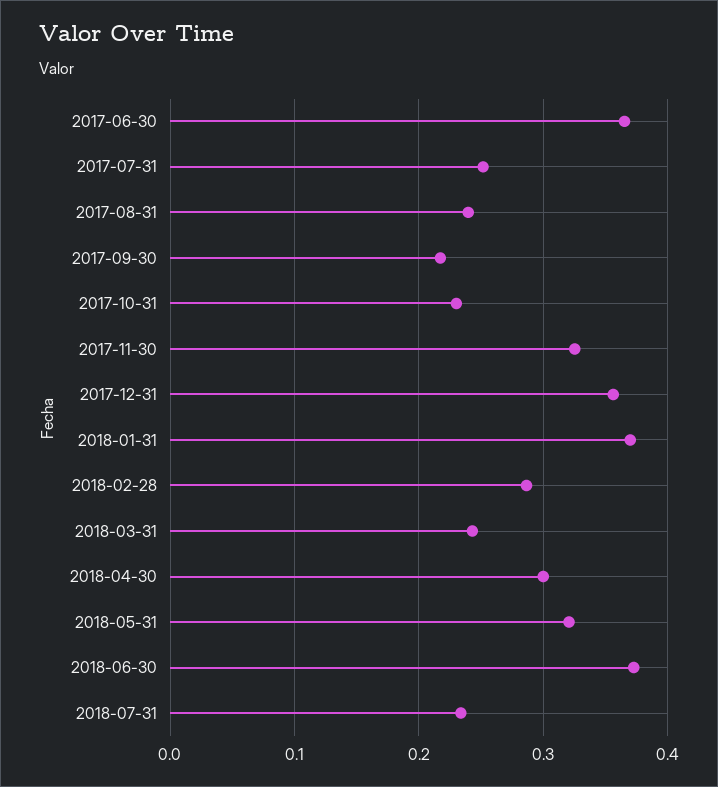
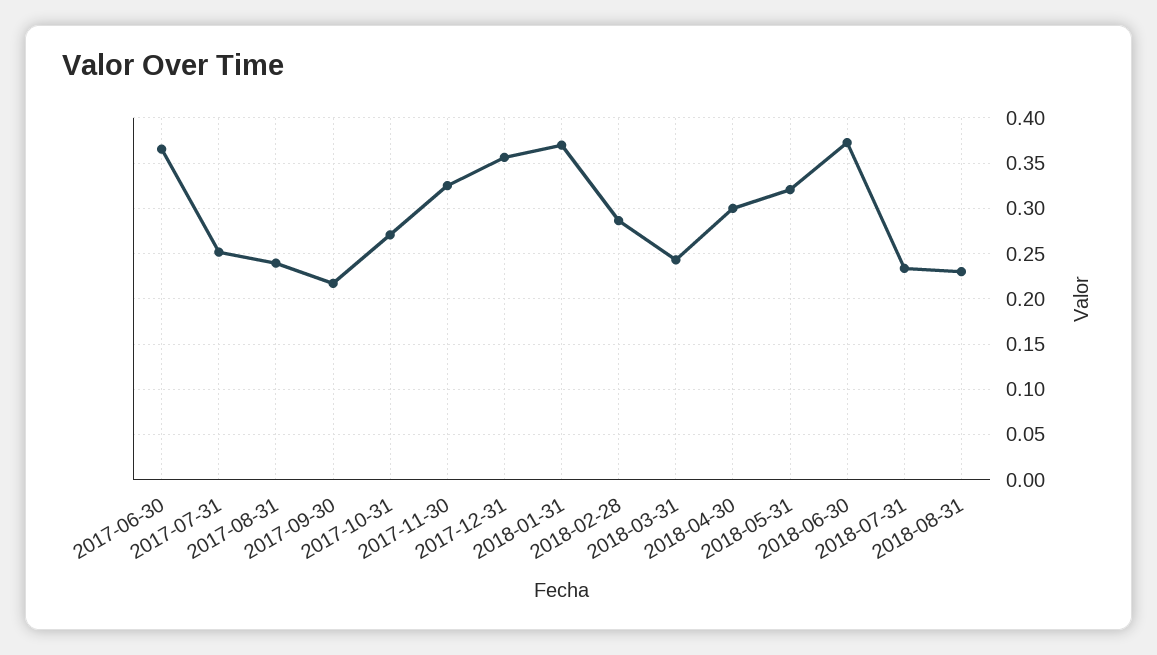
2017-10-31: 0.23 -> 0.27
2018-08-31: none -> 0.23

